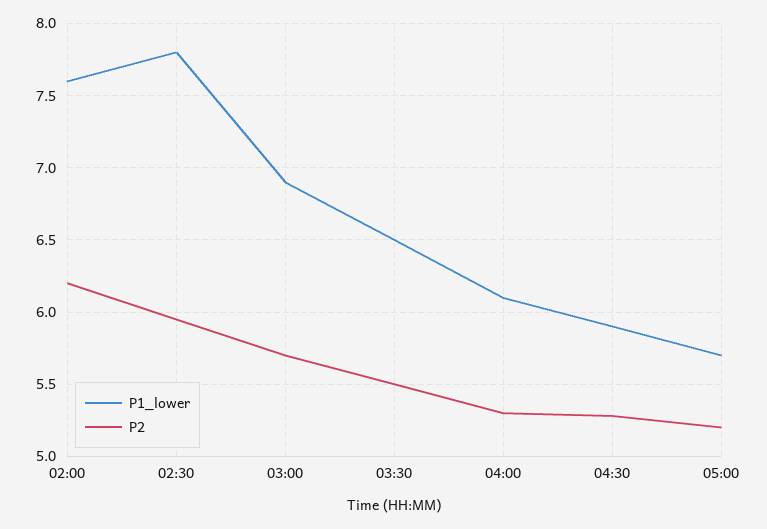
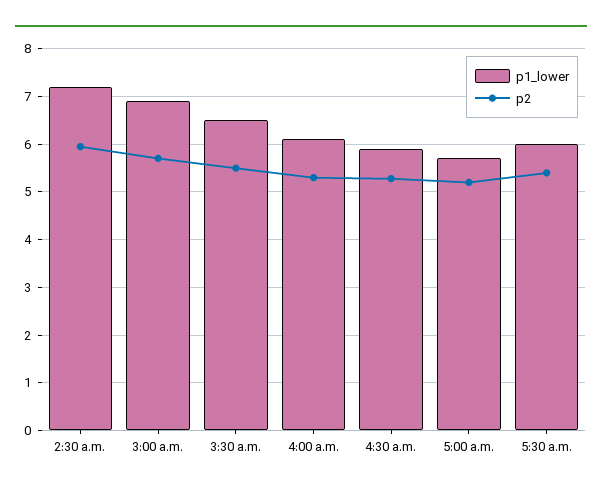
P1_lower, 02:00: 7.6 -> none
P2, 02:00: 6.2 -> none
P1_lower, 02:30: 7.8 -> 7.2
P1_lower, 5:30 a.m.: none -> 6
P2, 5:30 a.m.: none -> 5.4

